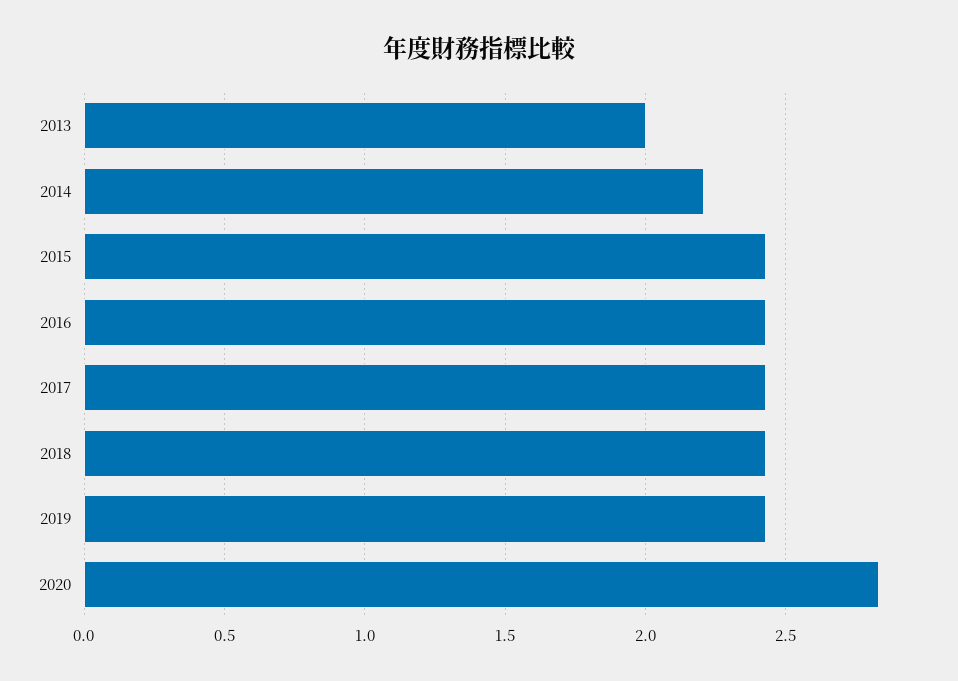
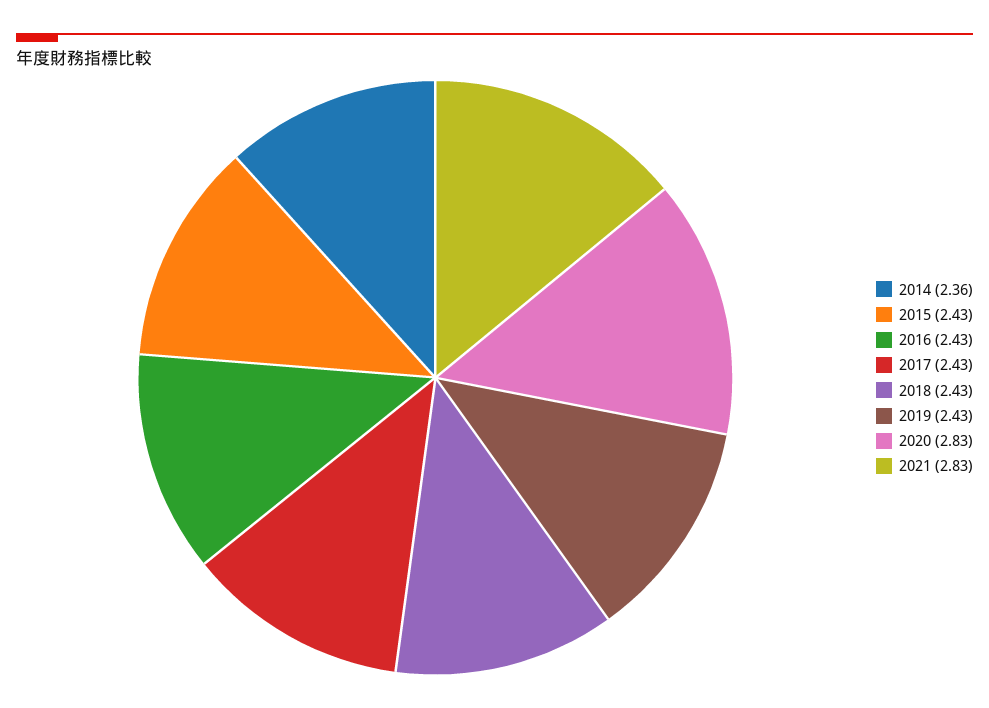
2013: 2 -> none
2014: 2.2 -> 2.36
2021: none -> 2.83

